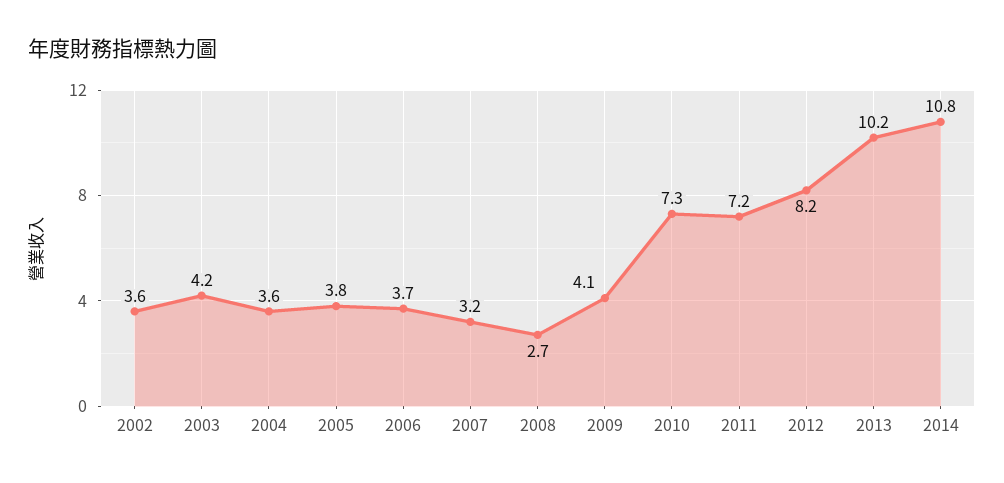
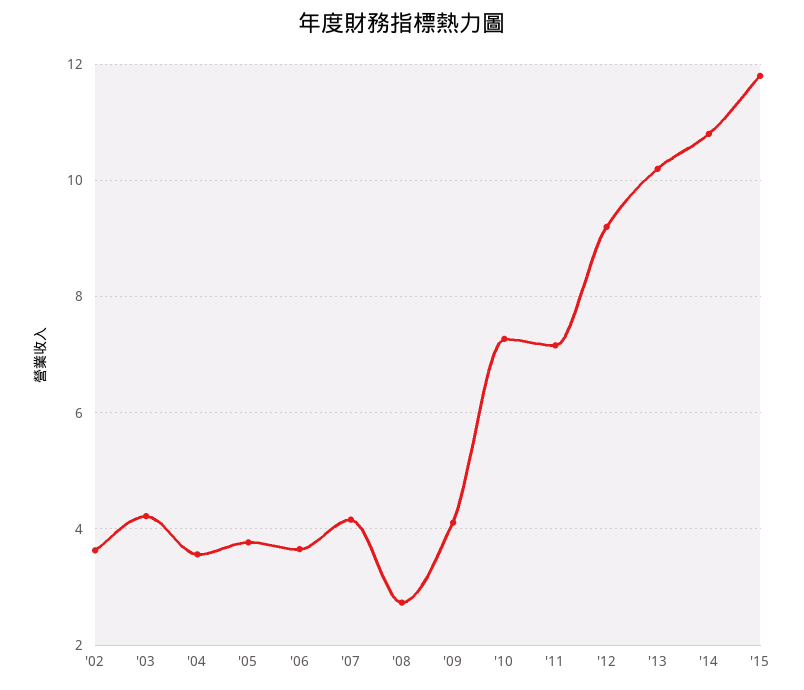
2007: 3.2 -> 4.2
2012: 8.2 -> 9.2
'15: none -> 11.8

